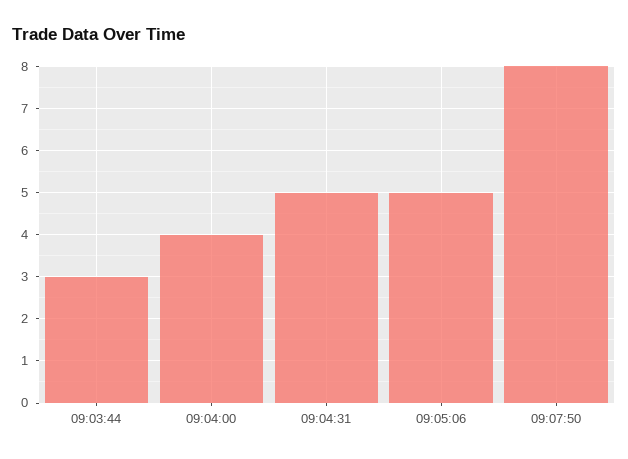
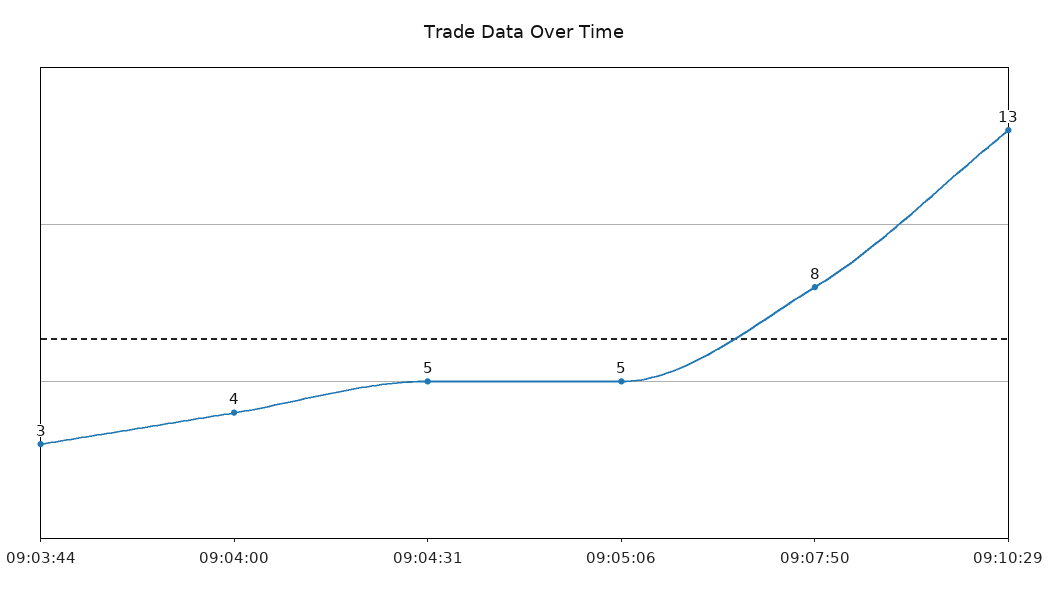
09:10:29: none -> 13

